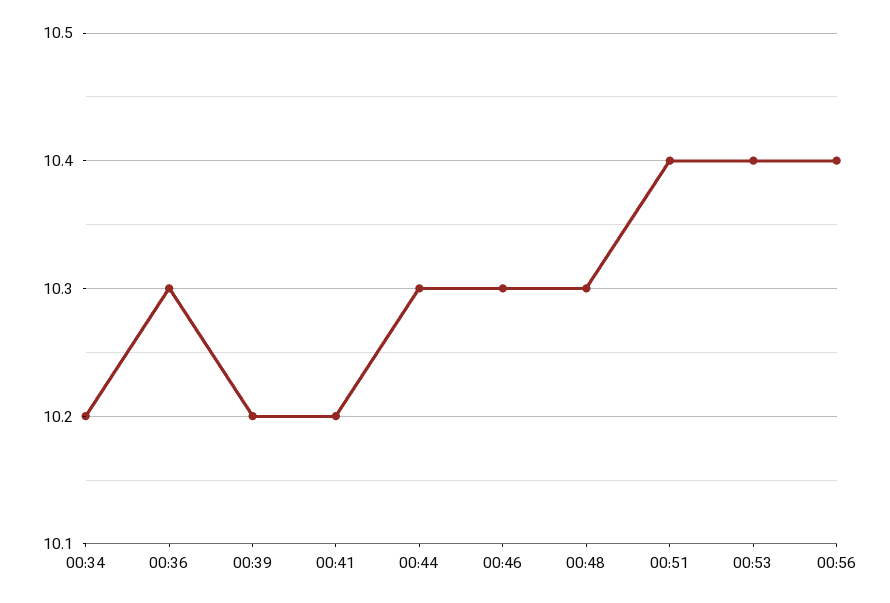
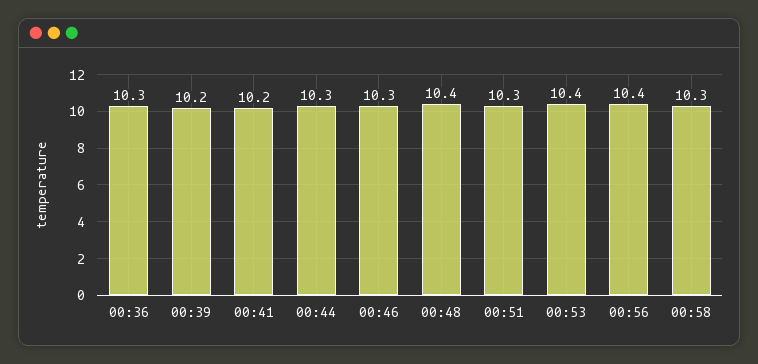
00:34: 10.2 -> none
00:48: 10.3 -> 10.4
00:51: 10.4 -> 10.3
00:58: none -> 10.3

